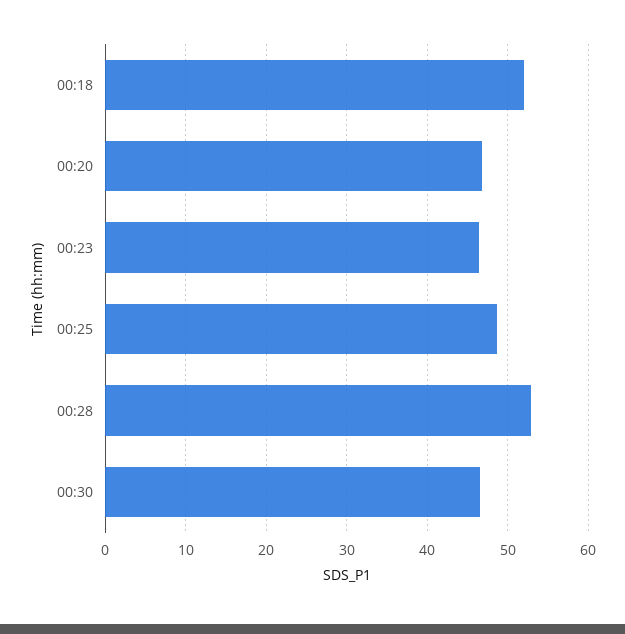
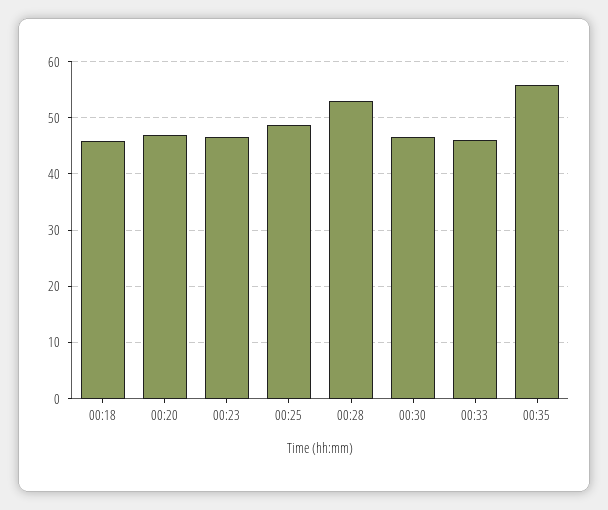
00:18: 52 -> 46
00:33: none -> 46
00:35: none -> 56

